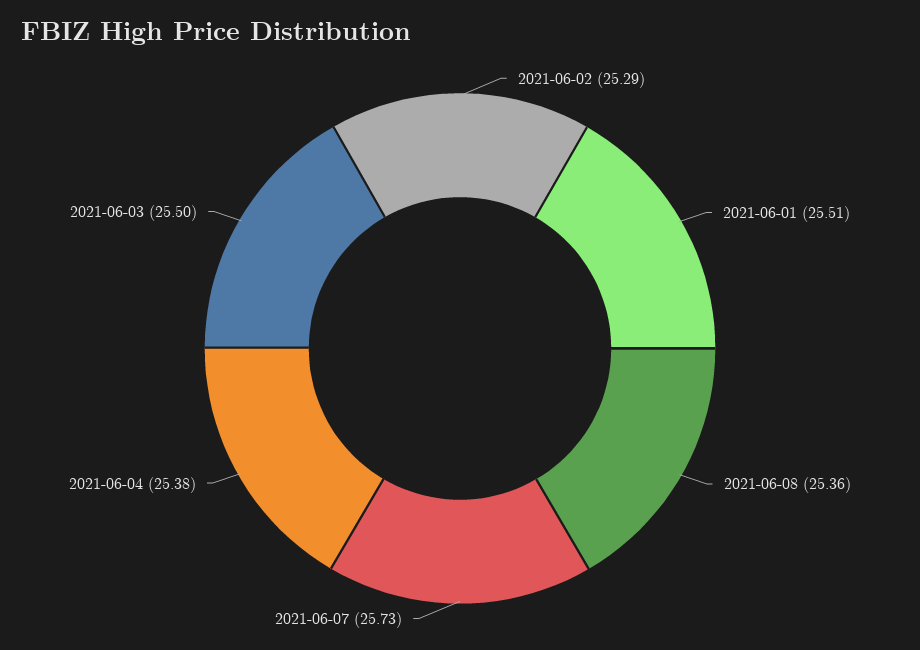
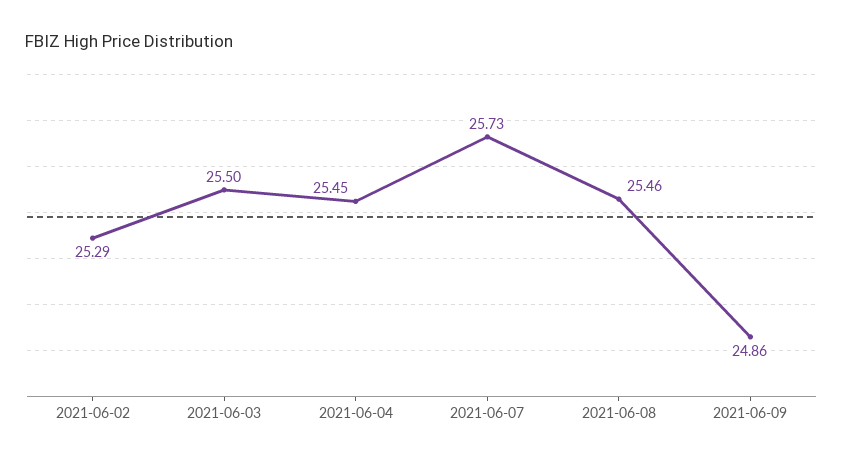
2021-06-01: 25.51 -> none
2021-06-08: 25.36 -> 25.46
2021-06-04: 25.38 -> 25.45
2021-06-09: none -> 24.86

